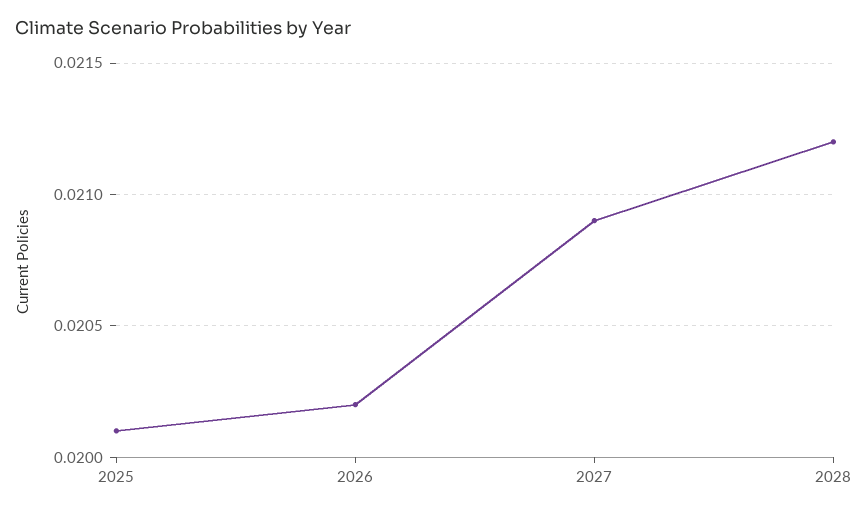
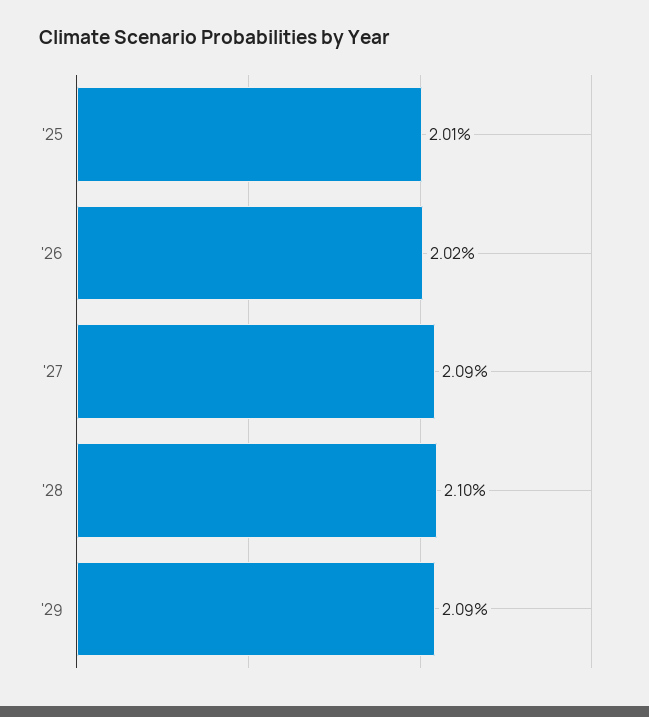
2028: 0.0212 -> 0.021
'29: none -> 0.0209

